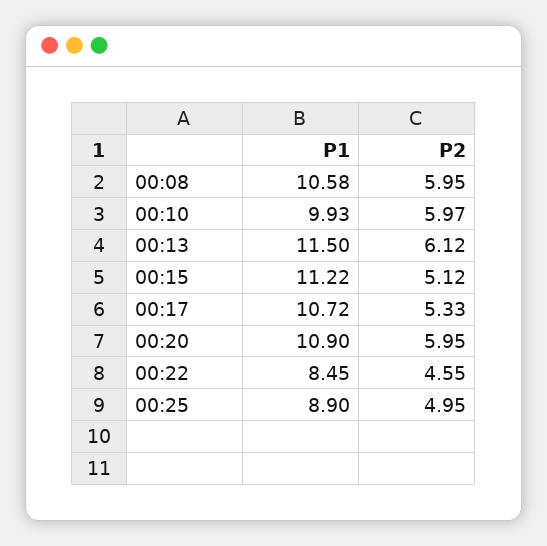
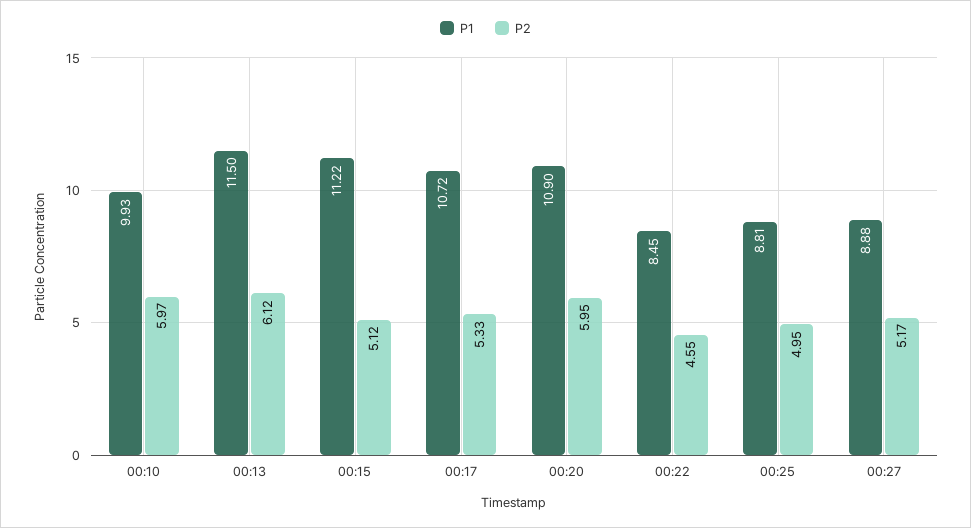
P1, 00:08: 10.58 -> none
P2, 00:08: 5.95 -> none
P1, 00:25: 8.9 -> 8.81
P1, 00:27: none -> 8.88
P2, 00:27: none -> 5.17

